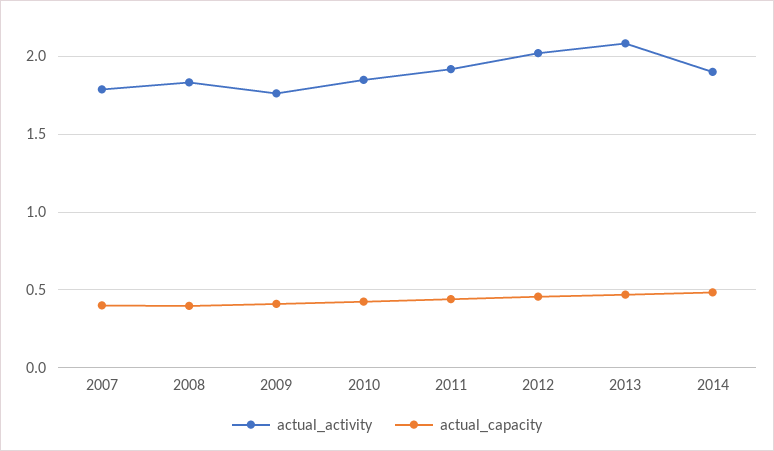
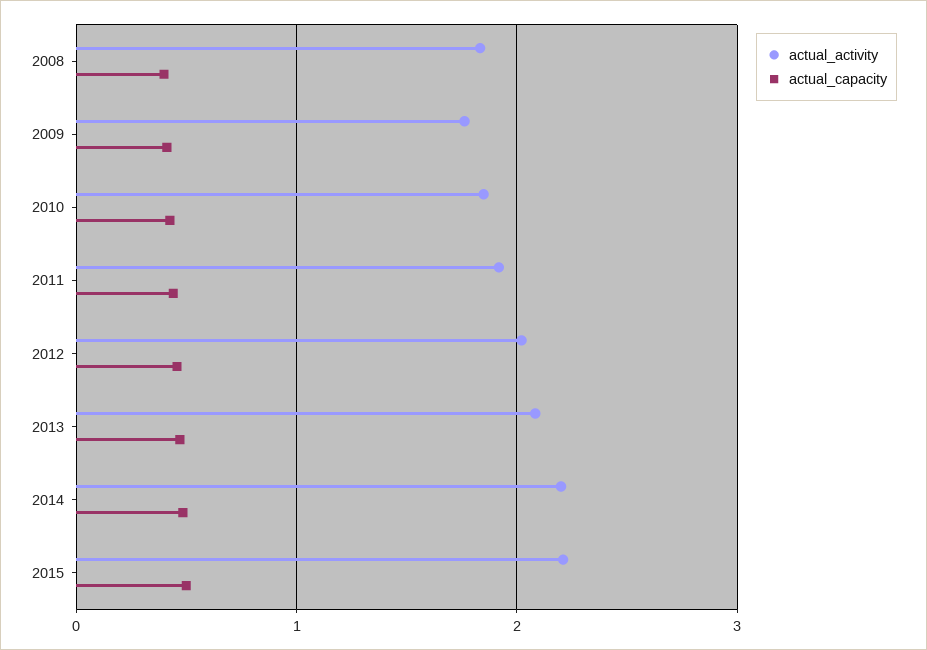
actual_activity, 2007: 1.8 -> none
actual_capacity, 2007: 0.4 -> none
actual_activity, 2014: 1.9 -> 2.2
actual_activity, 2015: none -> 2.2
actual_capacity, 2015: none -> 0.5

